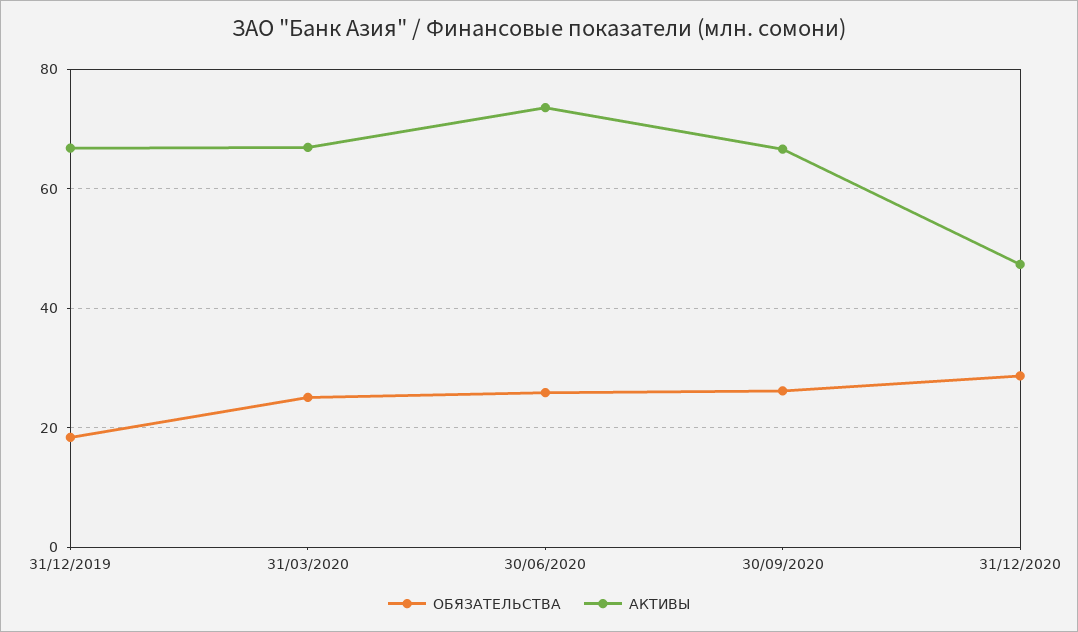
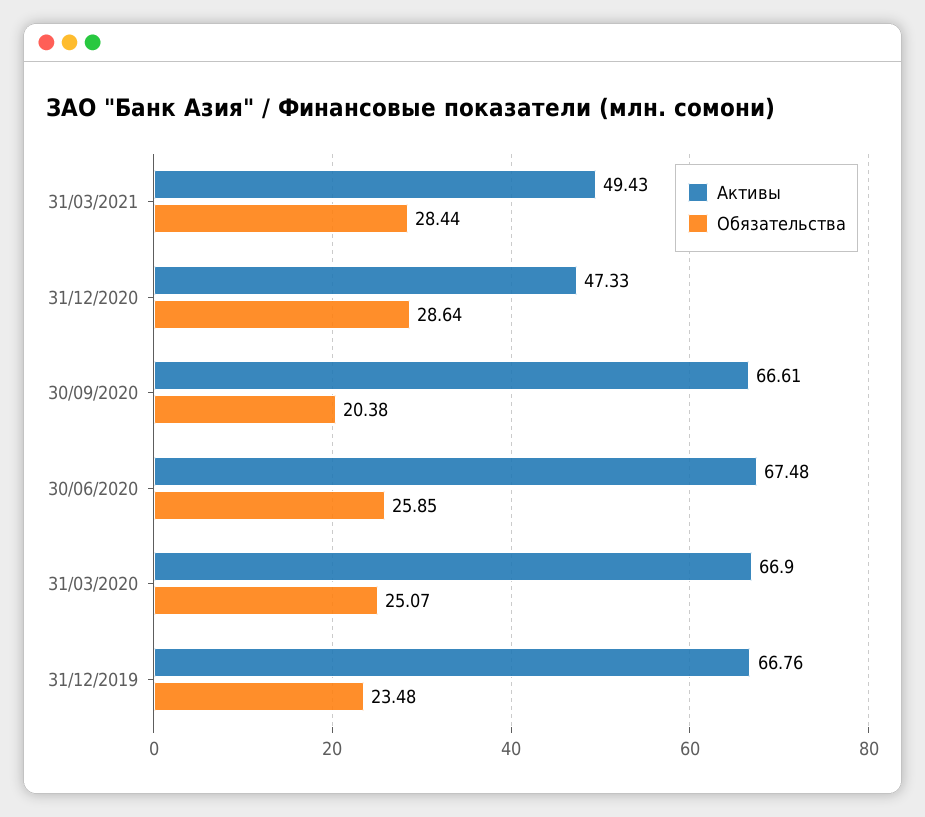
ОБЯЗАТЕЛЬСТВА, 31/12/2019: 18 -> 23.48
АКТИВЫ, 30/06/2020: 74 -> 67.48
ОБЯЗАТЕЛЬСТВА, 30/09/2020: 26 -> 20.38
АКТИВЫ, 31/03/2021: none -> 49.43
ОБЯЗАТЕЛЬСТВА, 31/03/2021: none -> 28.44

